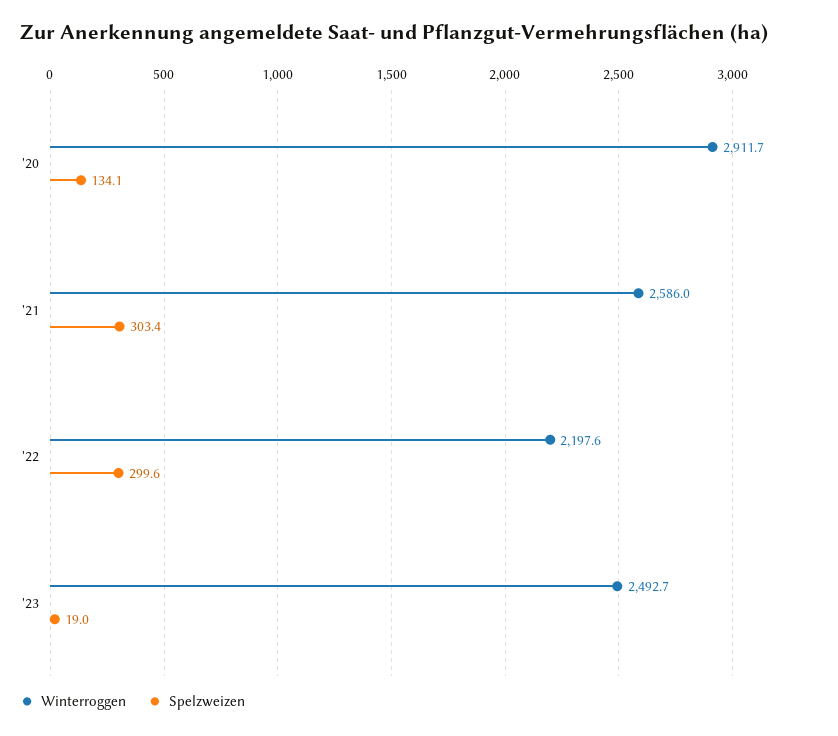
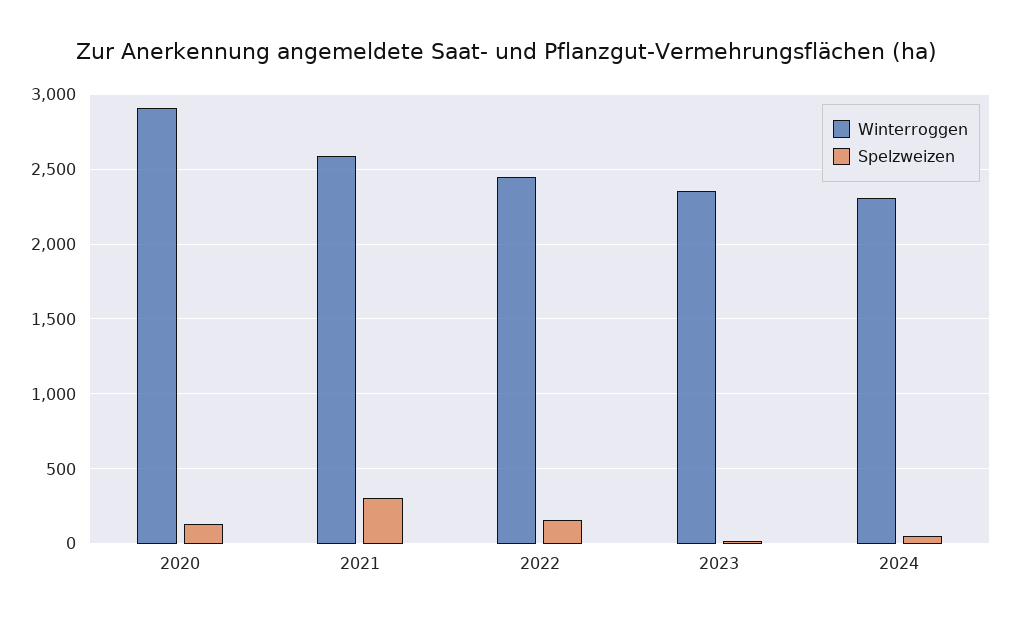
Winterroggen, '22: 2197.6 -> 2450
Spelzweizen, '22: 299.6 -> 150
Winterroggen, '23: 2492.7 -> 2350
Winterroggen, 2024: none -> 2300
Spelzweizen, 2024: none -> 50

